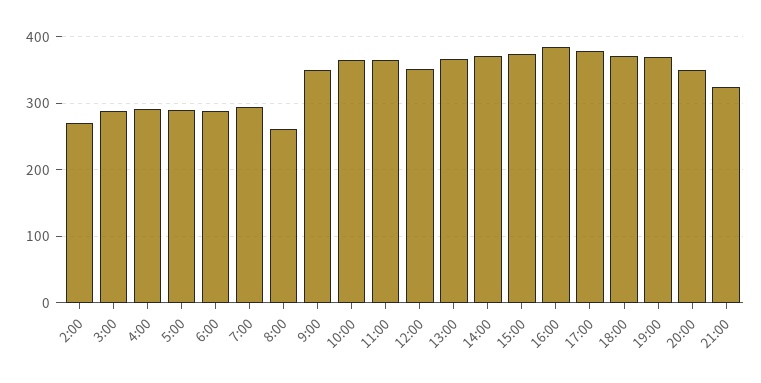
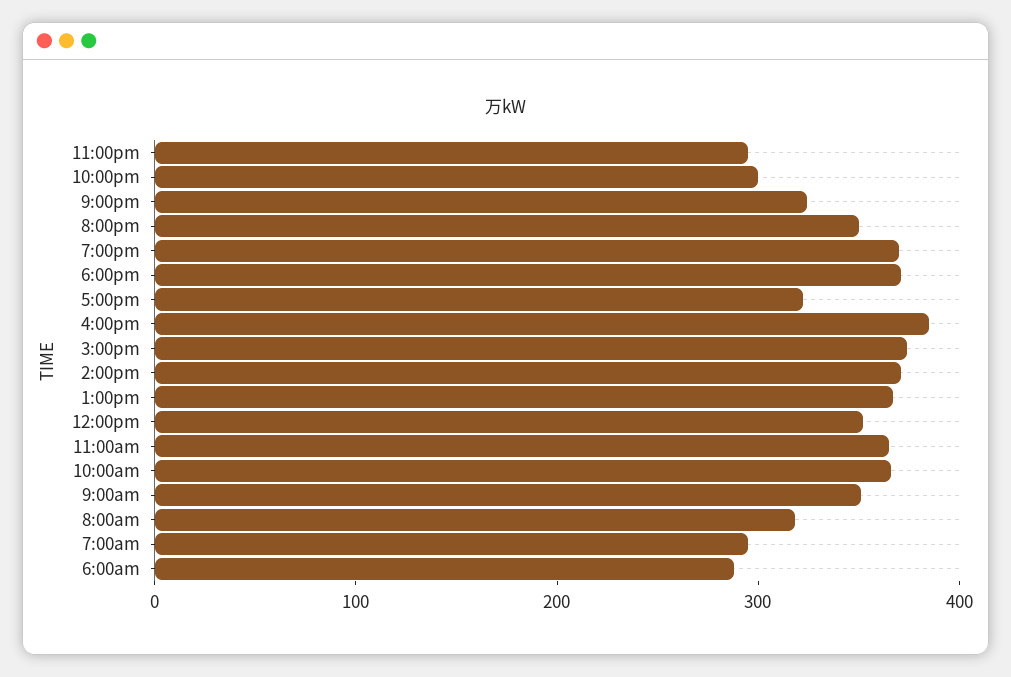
2:00: 270 -> none
3:00: 290 -> none
4:00: 290 -> none
5:00: 290 -> none
8:00: 260 -> 320
17:00: 380 -> 320
11:00pm: none -> 300
10:00pm: none -> 300

